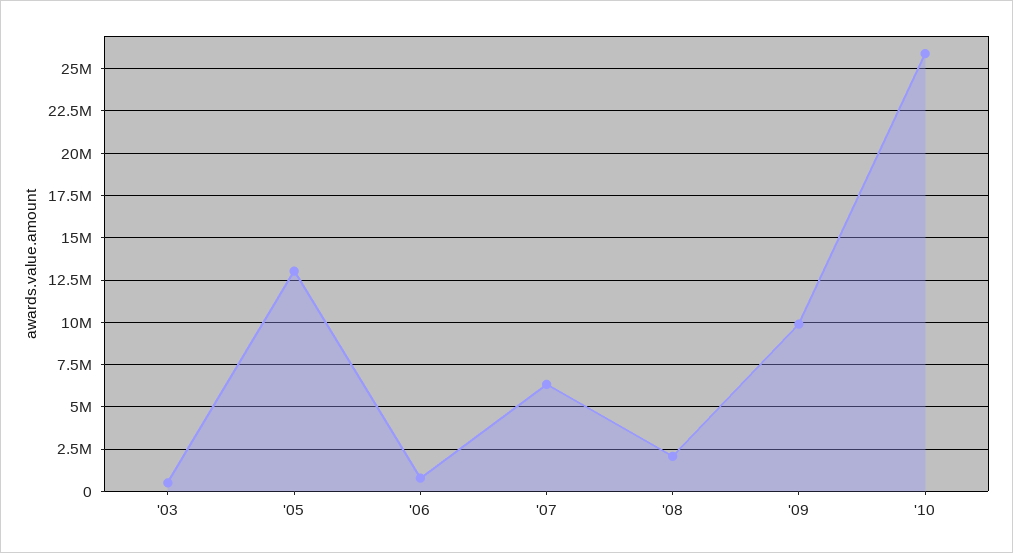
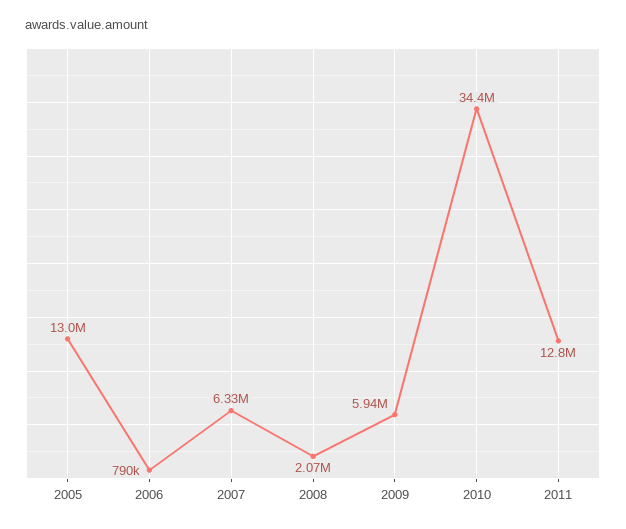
'03: 500000 -> none
'09: 10000000 -> 5940000
'10: 26000000 -> 34400000
2011: none -> 12800000

